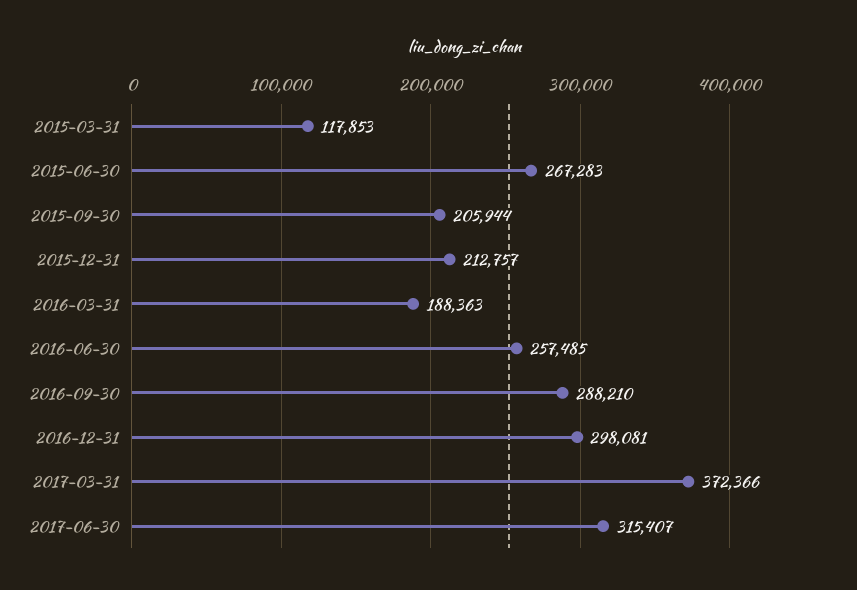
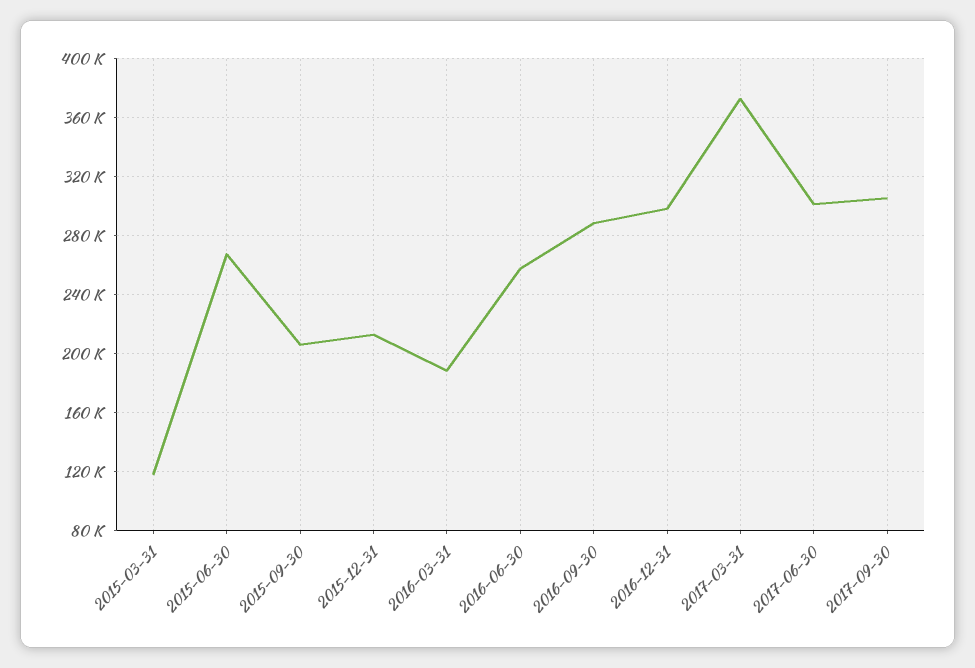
2017-06-30: 315407 -> 300000
2017-09-30: none -> 305000

